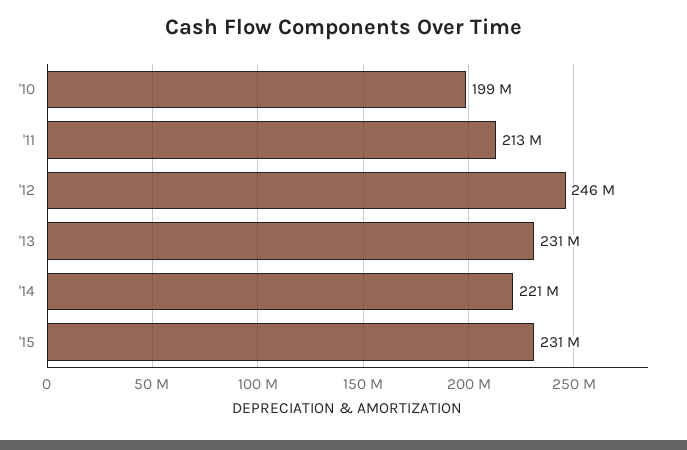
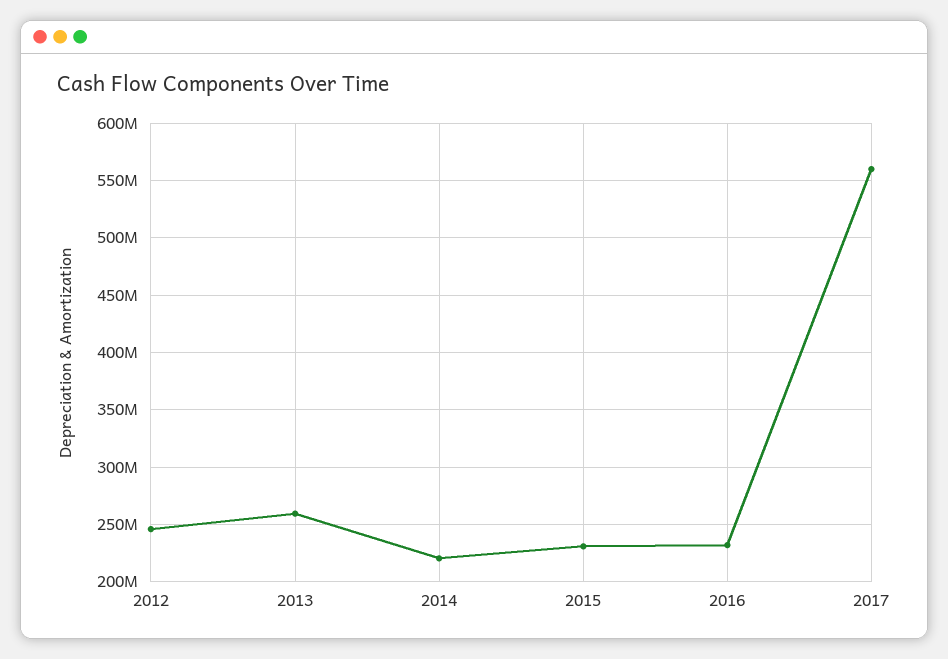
'10: 199000000 -> none
'11: 213000000 -> none
'13: 231000000 -> 260000000
2016: none -> 230000000
2017: none -> 560000000

